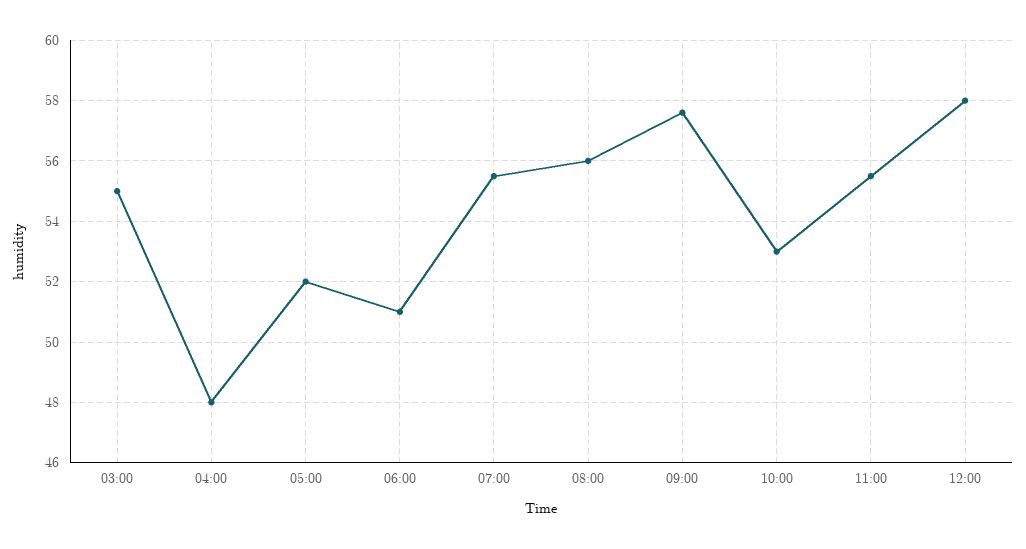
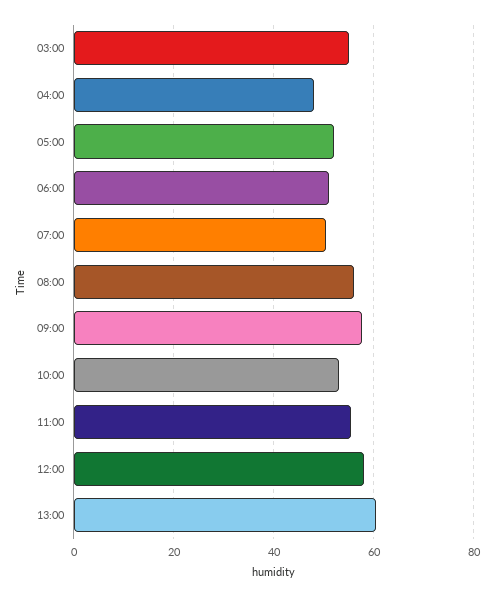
07:00: 55.5 -> 50
13:00: none -> 60

